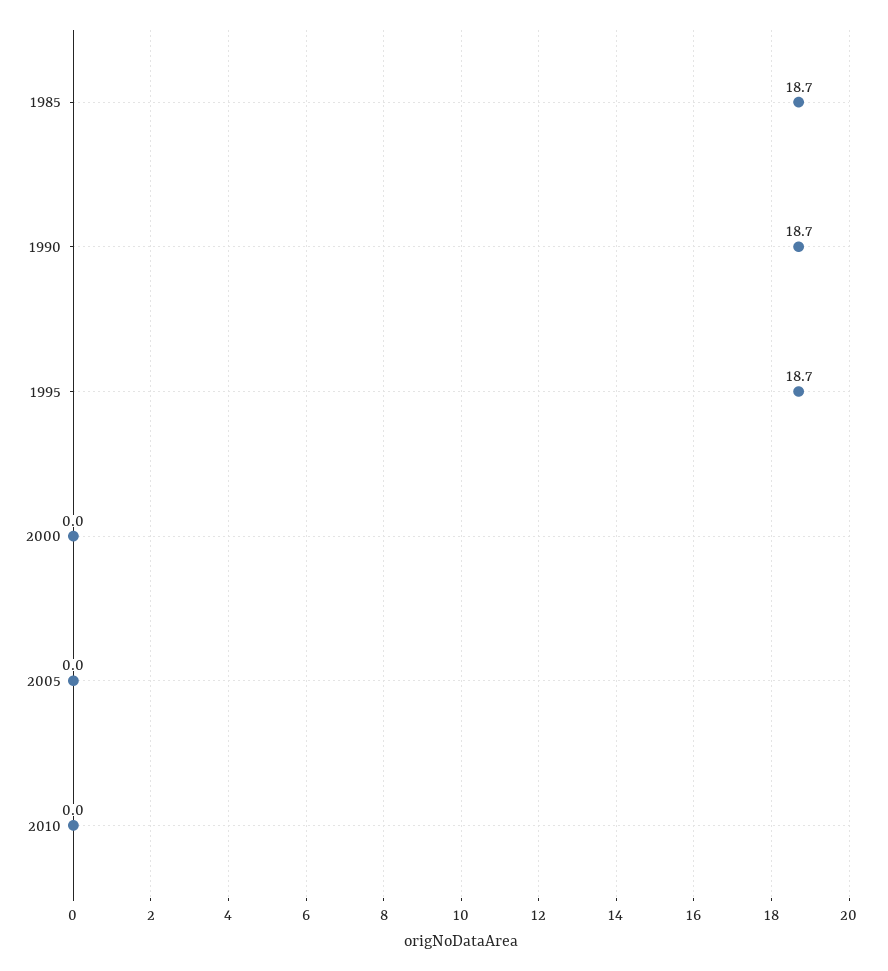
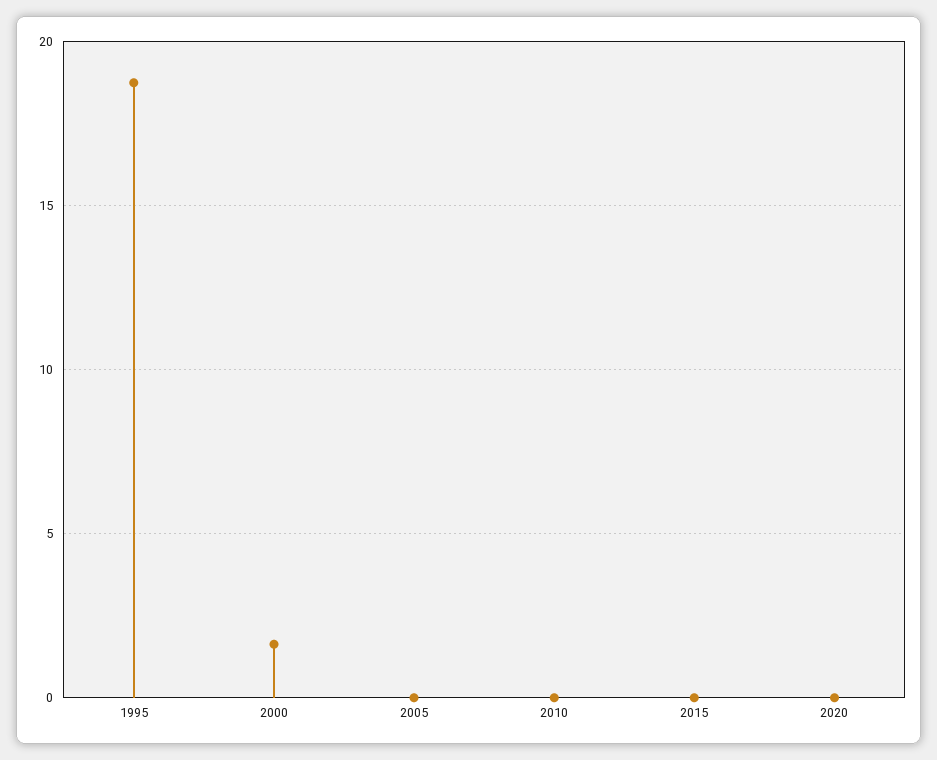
1985: 18.7 -> none
1990: 18.7 -> none
2000: 0 -> 1.5
2015: none -> 0
2020: none -> 0

